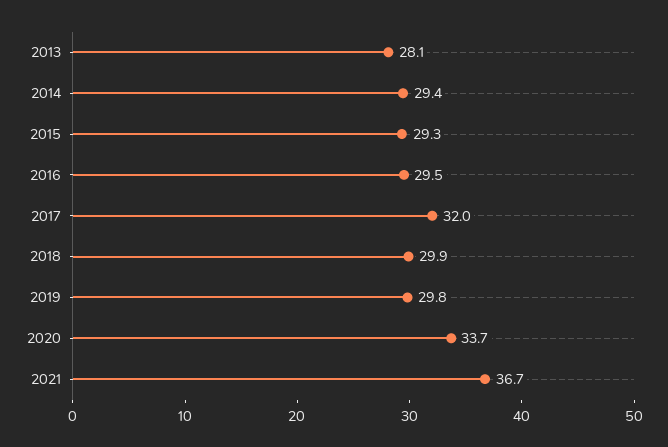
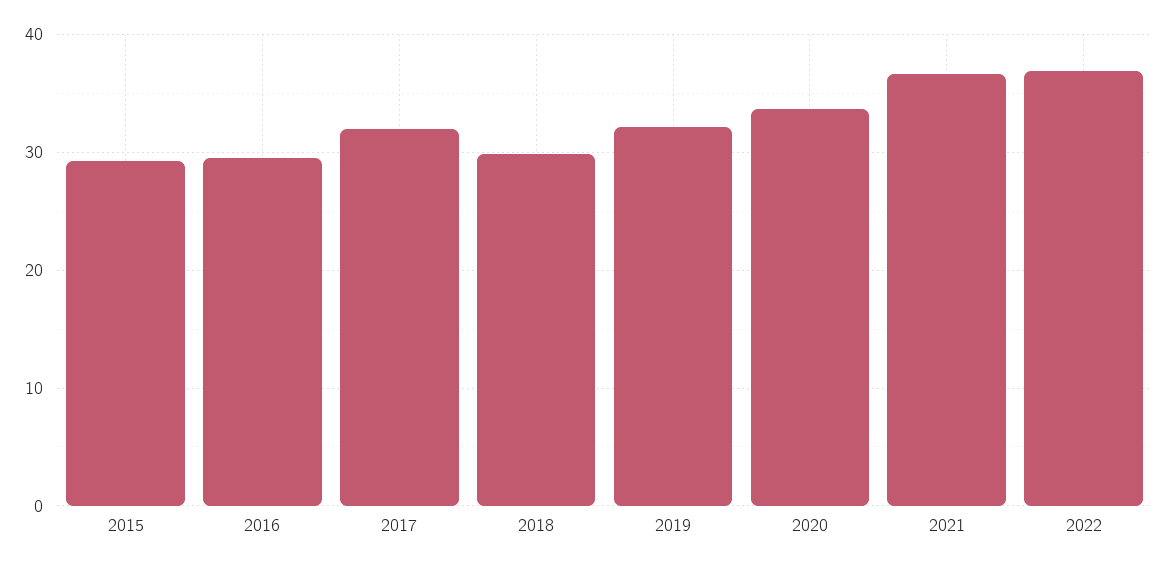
2013: 28.1 -> none
2014: 29.4 -> none
2019: 29.8 -> 32
2022: none -> 37

